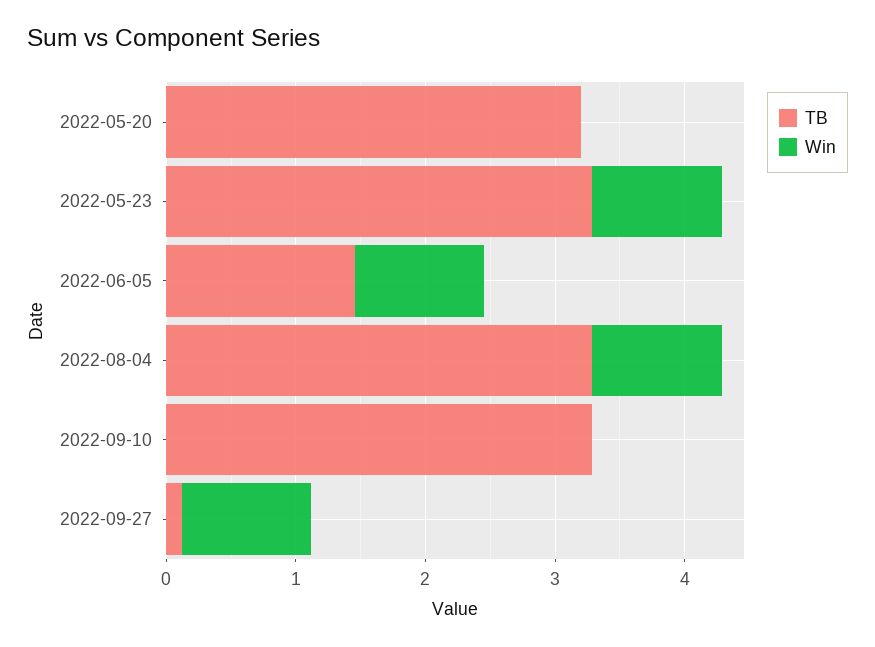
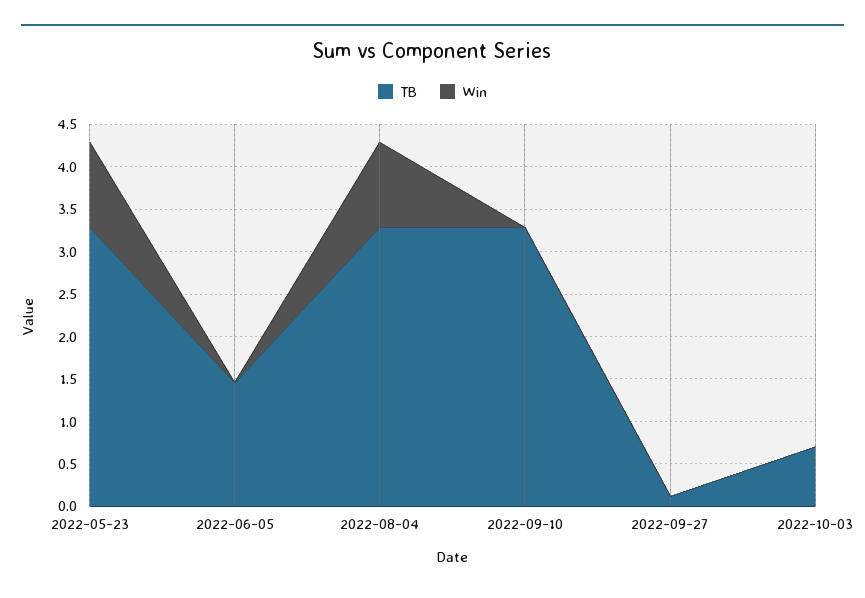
TB, 2022-05-20: 3.2 -> none
Win, 2022-05-20: 0 -> none
Win, 2022-06-05: 1 -> 0
Win, 2022-09-27: 1 -> 0
TB, 2022-10-03: none -> 0.7
Win, 2022-10-03: none -> 0

